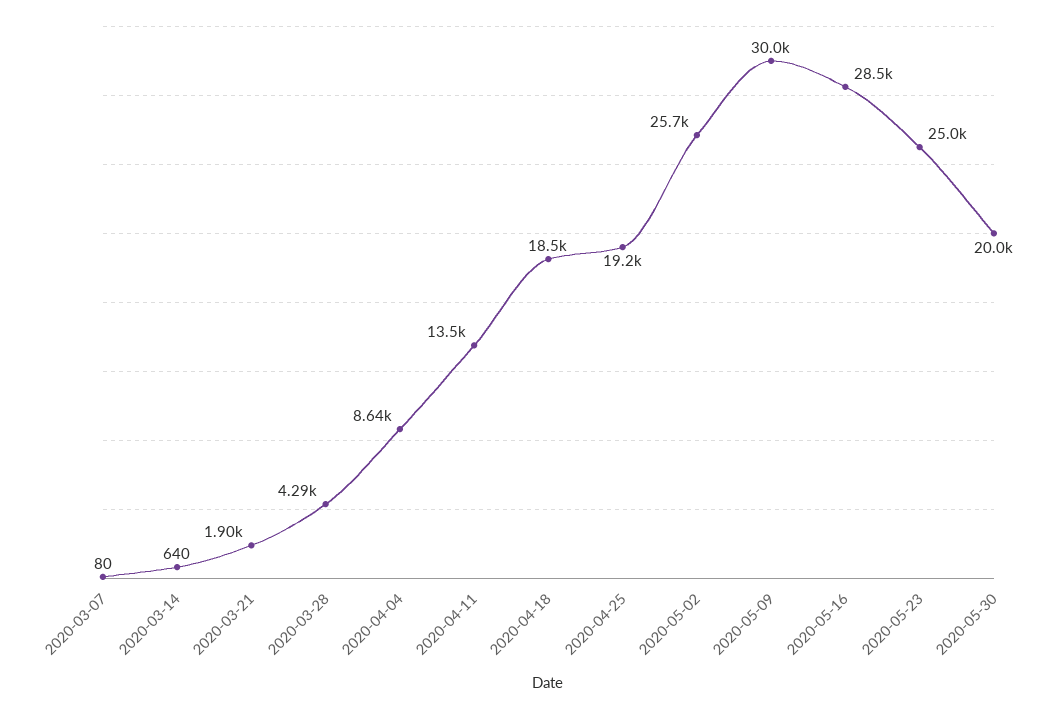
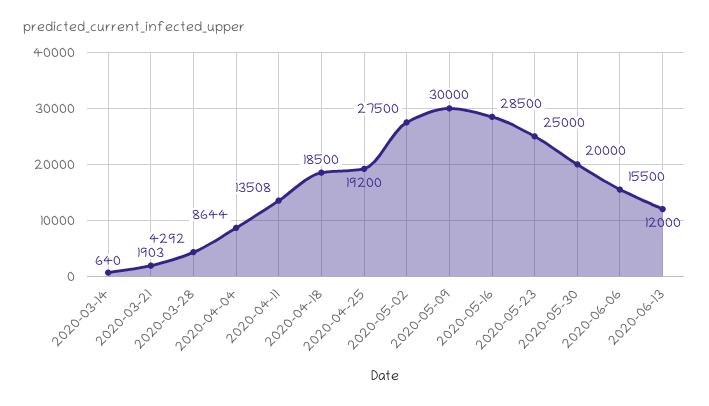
2020-03-07: 80 -> none
2020-05-02: 25700 -> 27500
2020-06-06: none -> 15500
2020-06-13: none -> 12000

